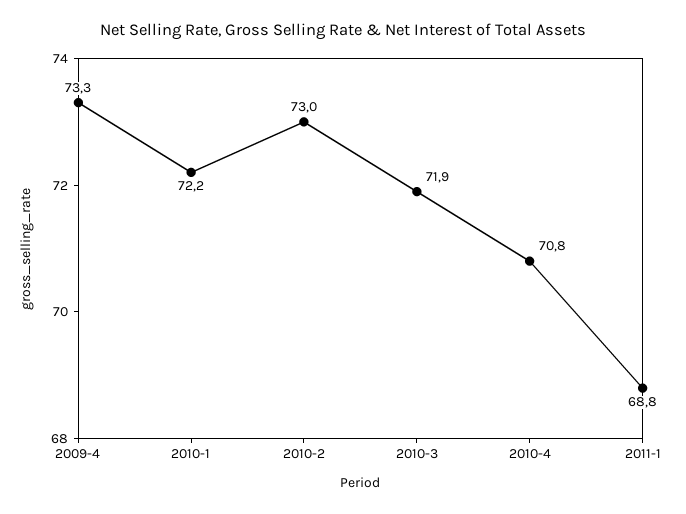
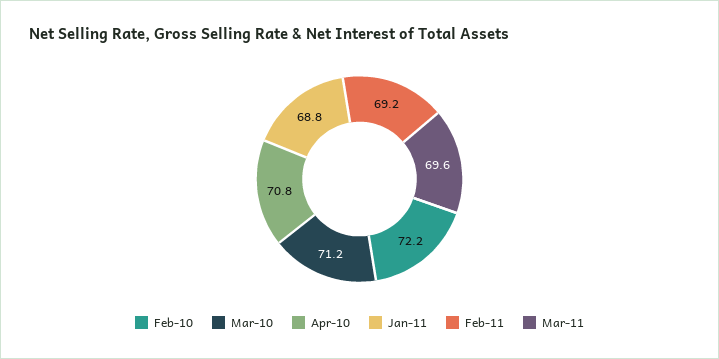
2009-4: 73.3 -> none
2010-1: 72.2 -> none
2010-2: 73 -> 72.2
2010-3: 71.9 -> 71.2
Feb-11: none -> 69.2
Mar-11: none -> 69.6

